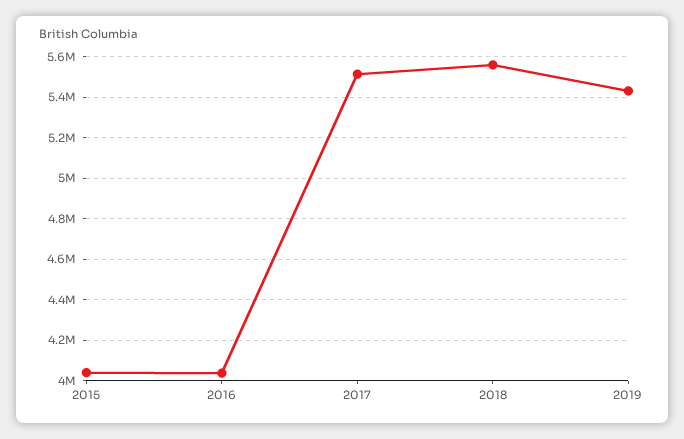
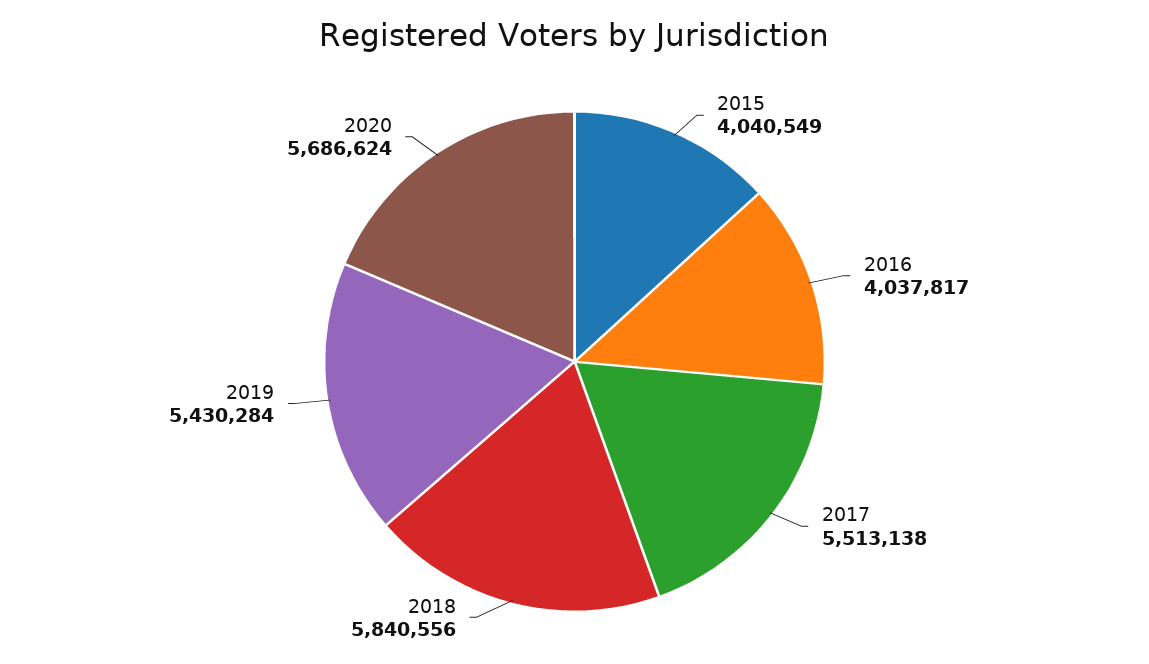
2018: 5550000 -> 5840556
2020: none -> 5686624

